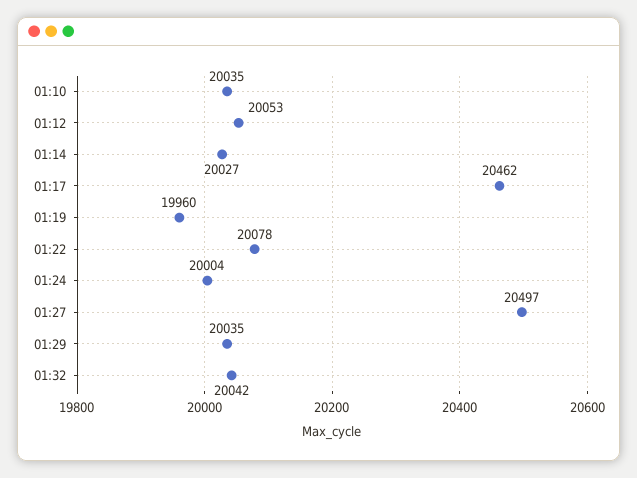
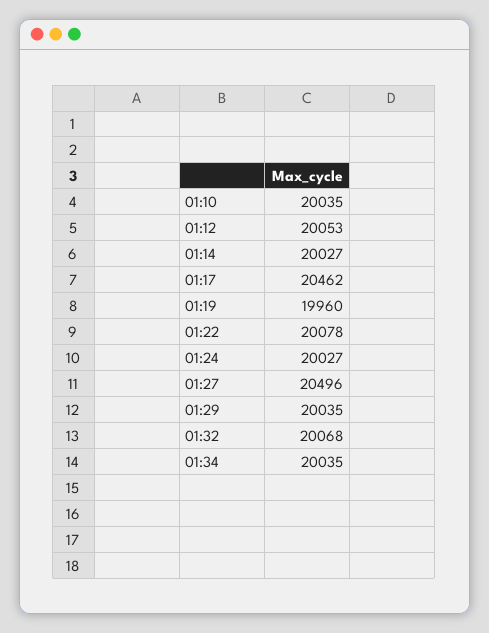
01:24: 20004 -> 20027
01:27: 20497 -> 20496
01:32: 20042 -> 20068
01:34: none -> 20035

